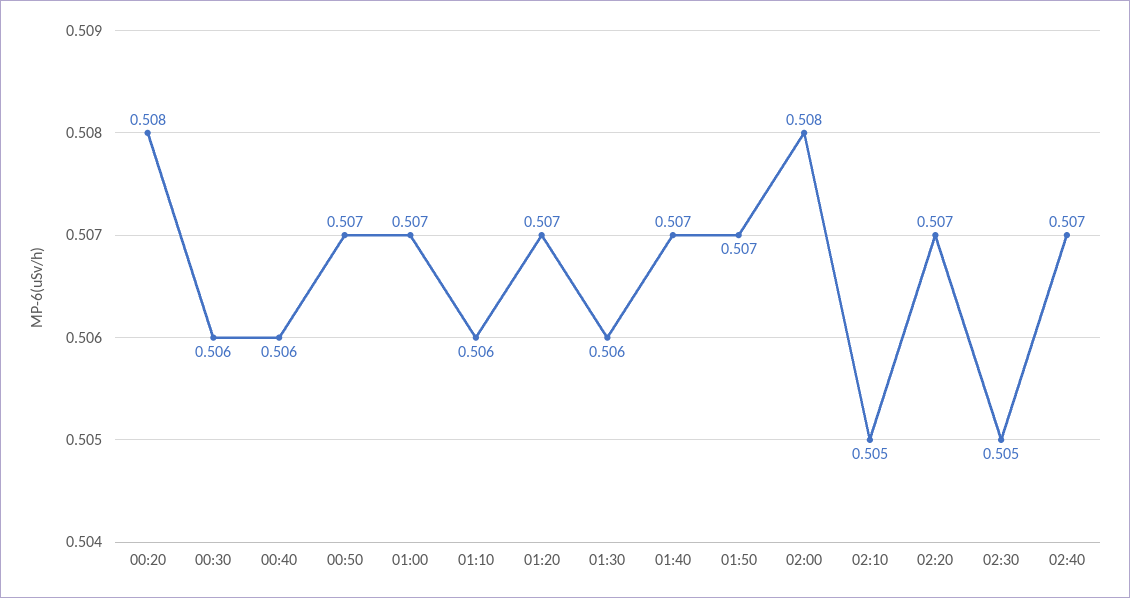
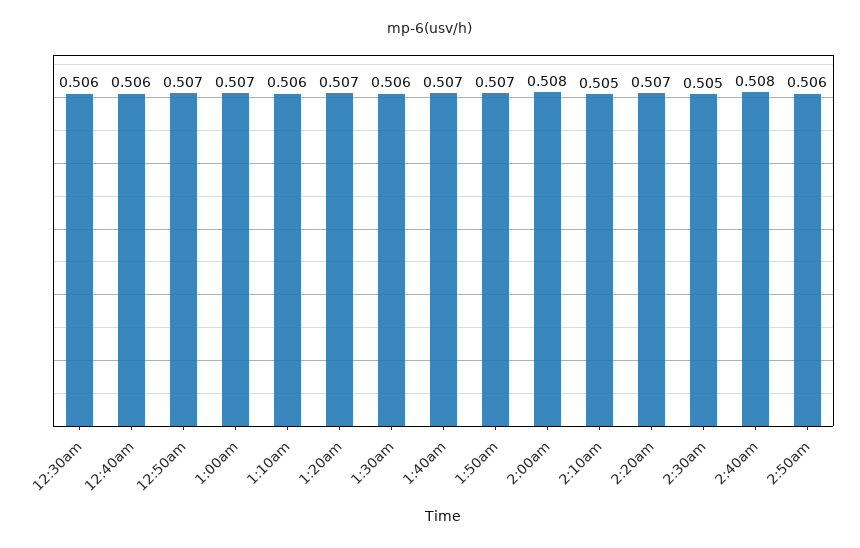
00:20: 0.508 -> none
02:40: 0.507 -> 0.508
2:50am: none -> 0.506

